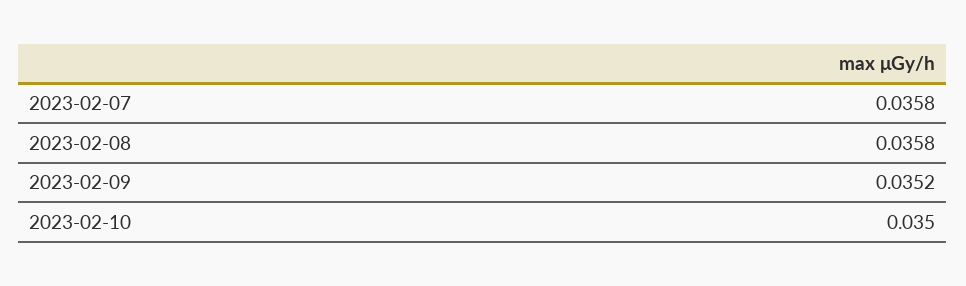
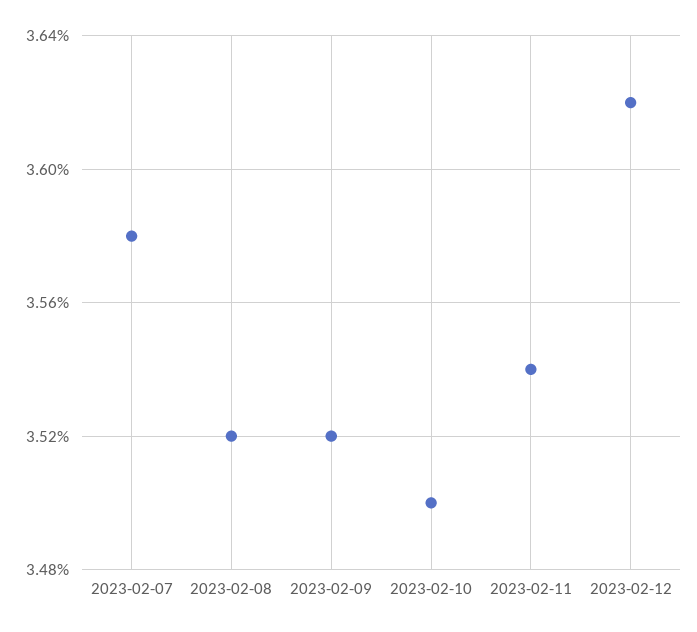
2023-02-08: 0.0358 -> 0.0352
2023-02-11: none -> 0.0354
2023-02-12: none -> 0.0362

